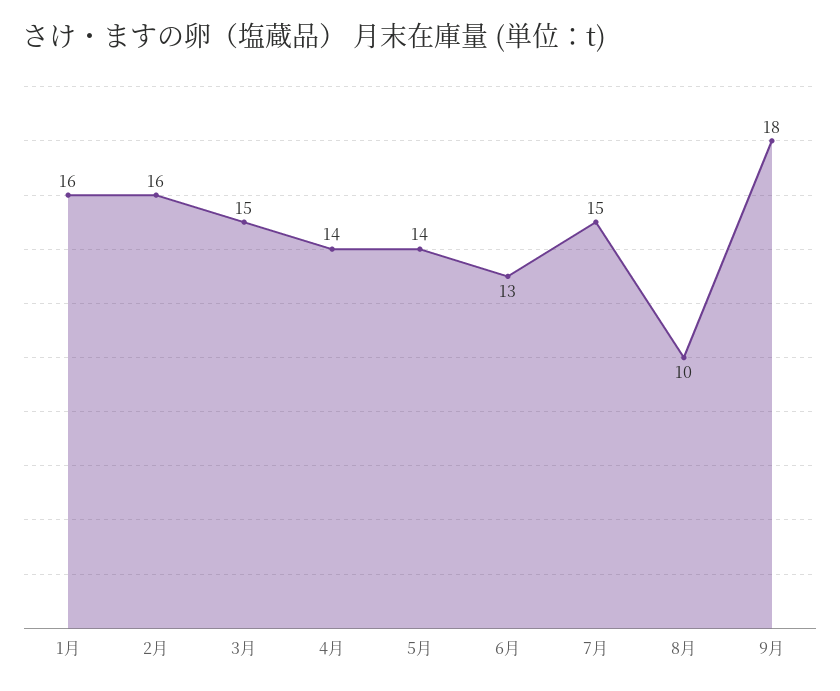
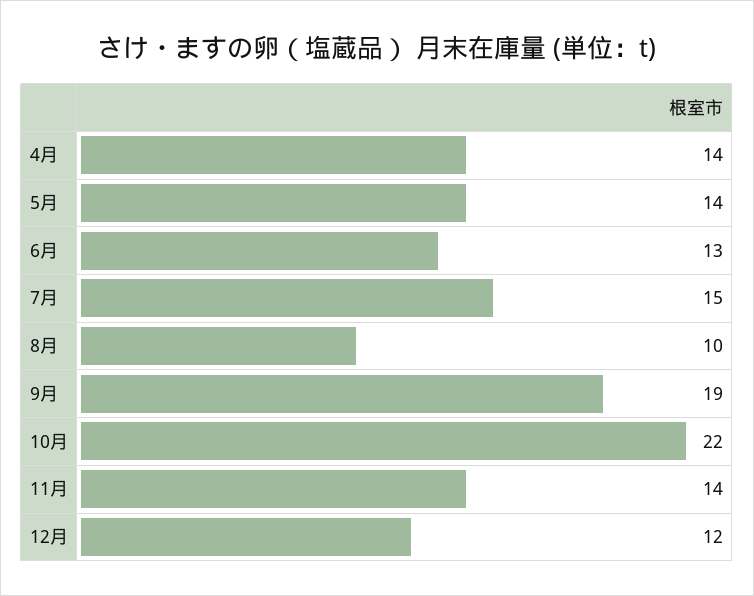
1月: 16 -> none
2月: 16 -> none
3月: 15 -> none
9月: 18 -> 19
10月: none -> 22
11月: none -> 14
12月: none -> 12

